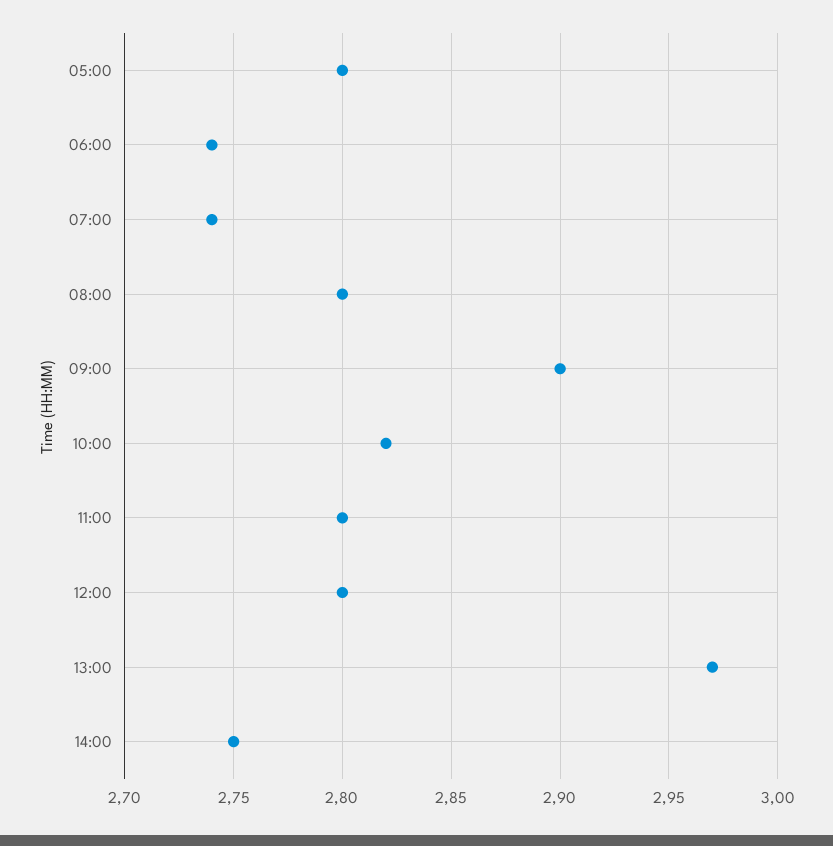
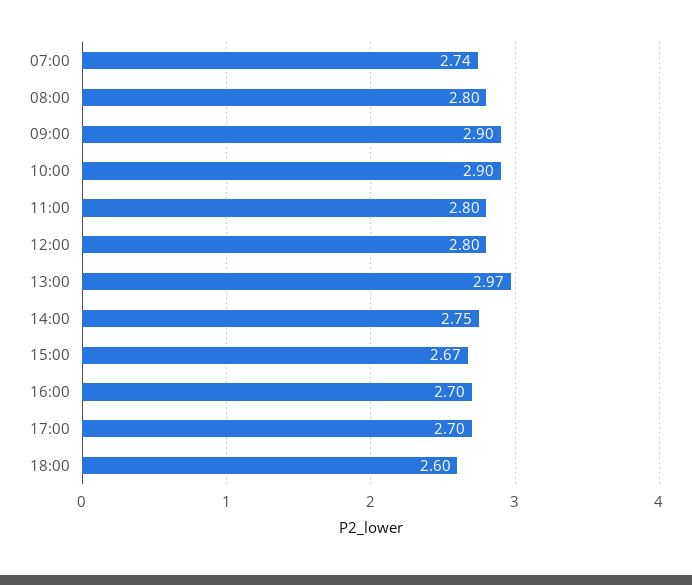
05:00: 2.8 -> none
06:00: 2.74 -> none
10:00: 2.82 -> 2.9
15:00: none -> 2.67
16:00: none -> 2.7
17:00: none -> 2.7
18:00: none -> 2.6

